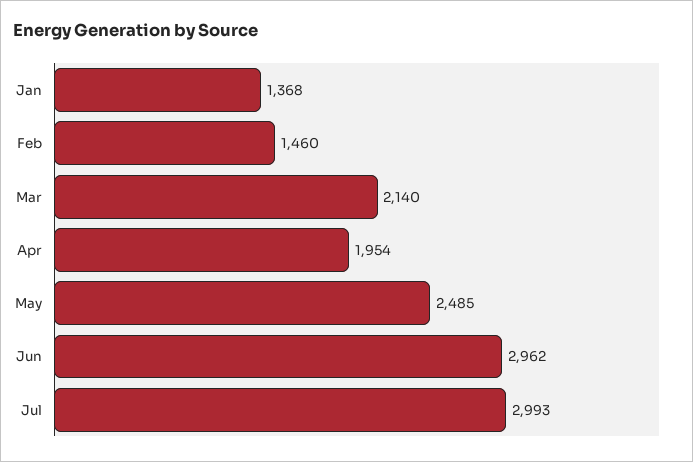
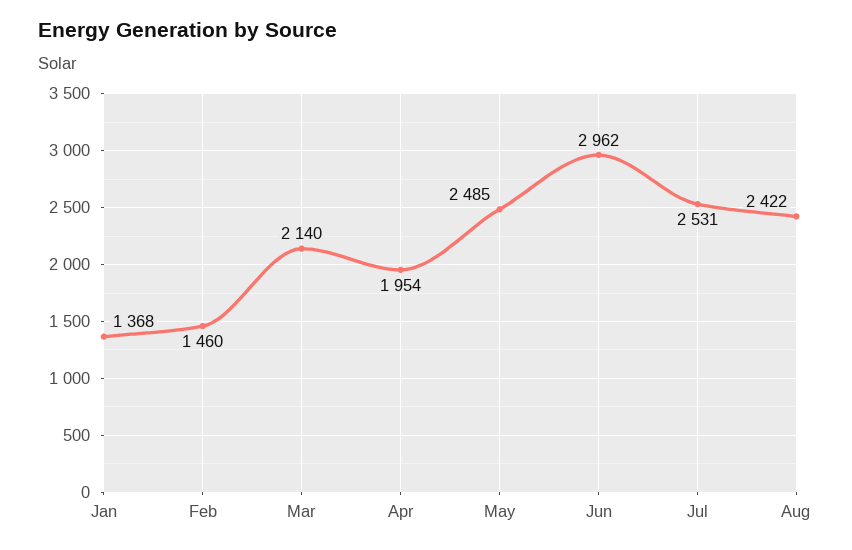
Jul: 2993 -> 2531
Aug: none -> 2422

